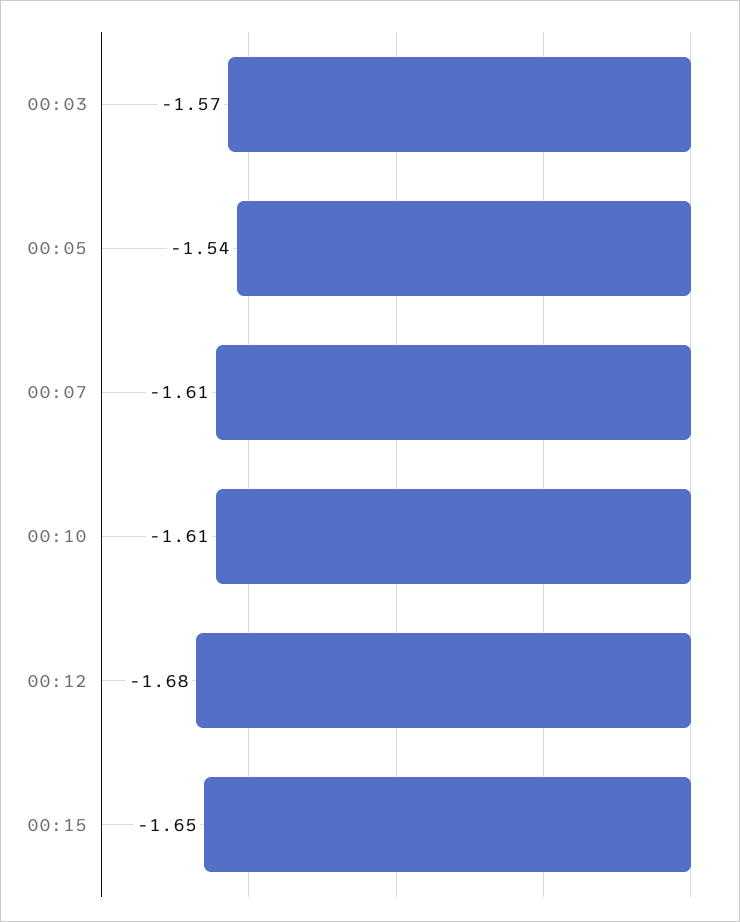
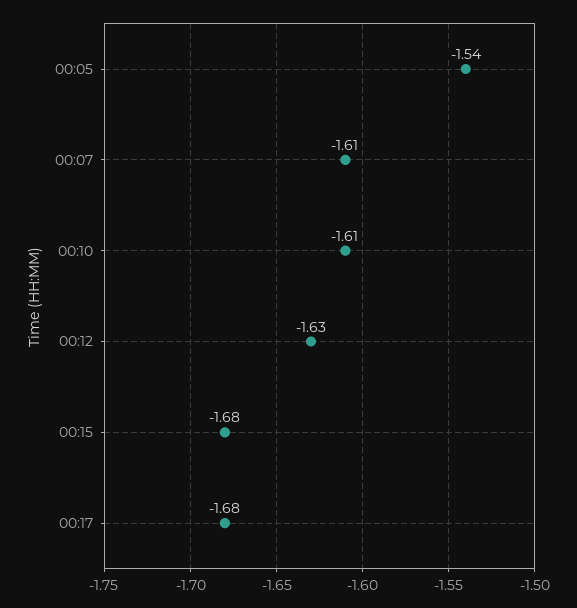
00:03: -1.57 -> none
00:12: -1.68 -> -1.63
00:15: -1.65 -> -1.68
00:17: none -> -1.68

